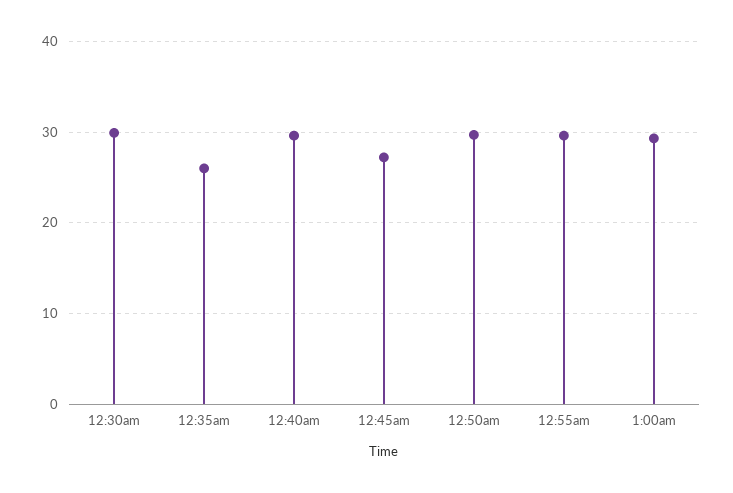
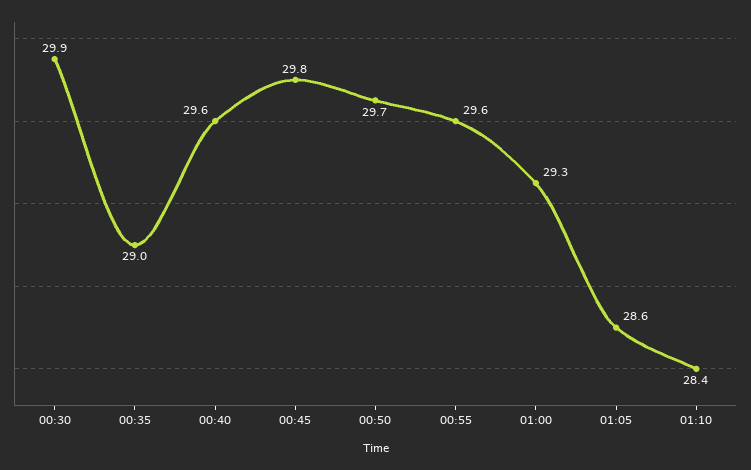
12:35am: 26 -> 29
12:45am: 27 -> 29.8
01:05: none -> 28.6
01:10: none -> 28.4

